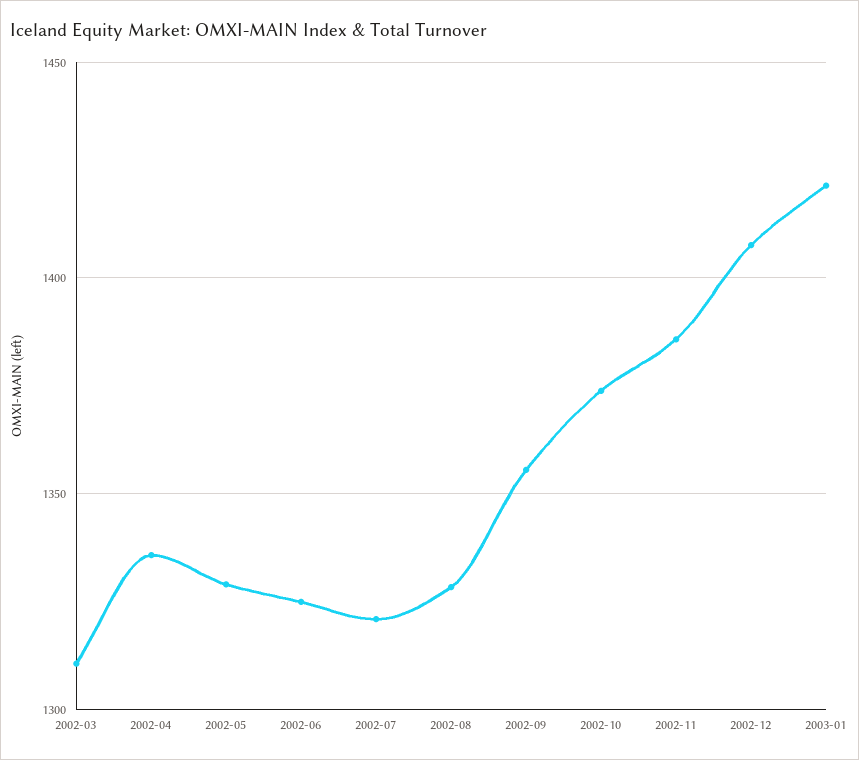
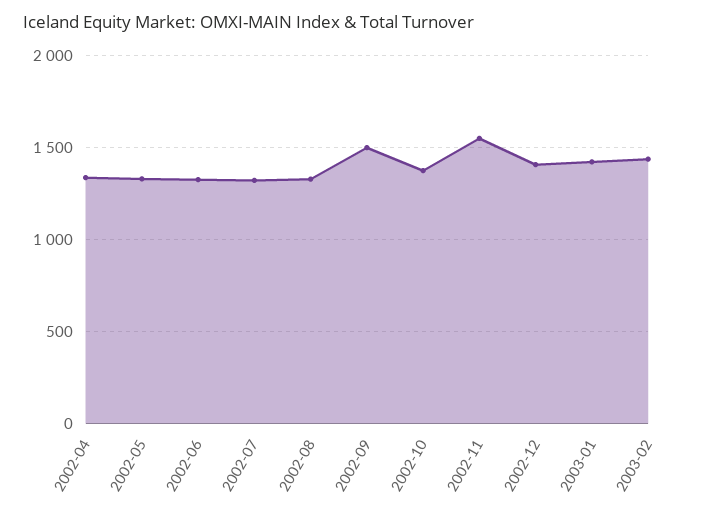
2002-03: 1310 -> none
2002-09: 1355 -> 1500
2002-11: 1385 -> 1550
2003-02: none -> 1450

